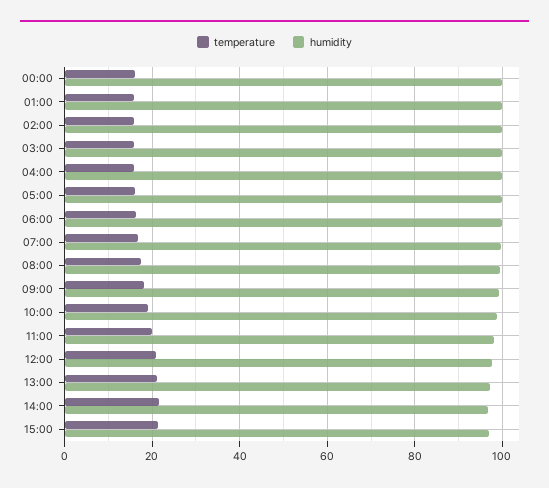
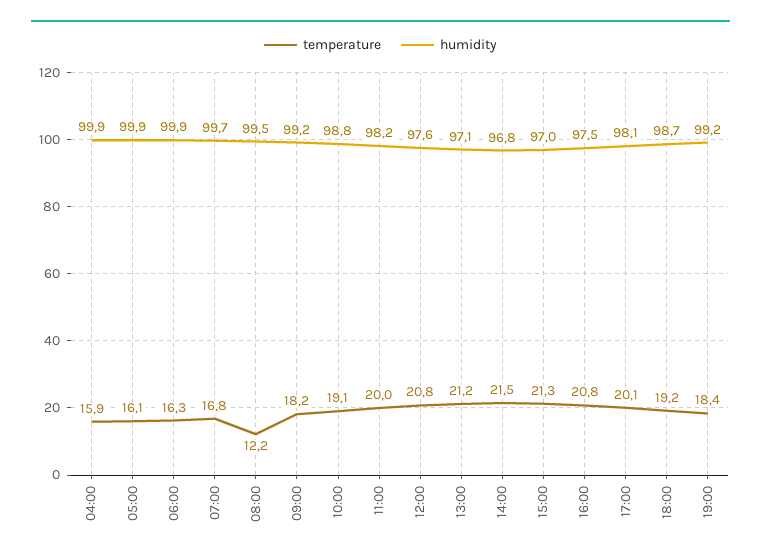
temperature, 00:00: 16 -> none
humidity, 00:00: 100 -> none
temperature, 01:00: 16 -> none
humidity, 01:00: 100 -> none
temperature, 02:00: 16 -> none
humidity, 02:00: 100 -> none
temperature, 03:00: 16 -> none
humidity, 03:00: 100 -> none
temperature, 08:00: 18 -> 12.2
temperature, 16:00: none -> 20.8
humidity, 16:00: none -> 97.5
temperature, 17:00: none -> 20.1
humidity, 17:00: none -> 98.1
temperature, 18:00: none -> 19.2
humidity, 18:00: none -> 98.7
temperature, 19:00: none -> 18.4
humidity, 19:00: none -> 99.2

